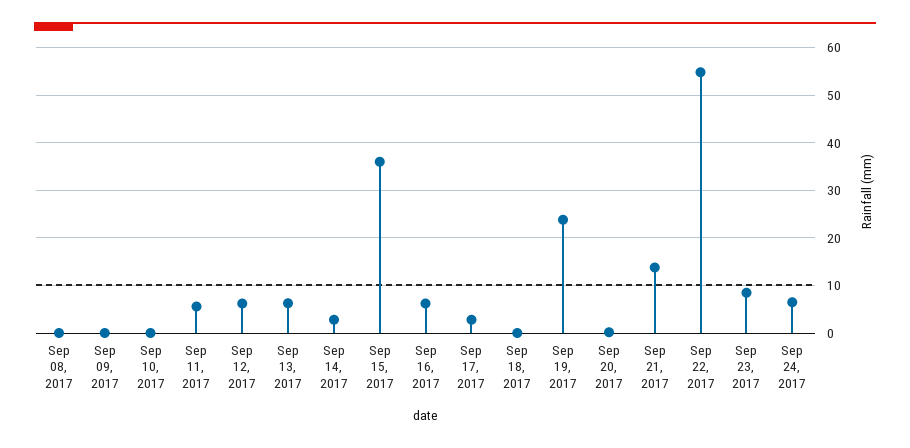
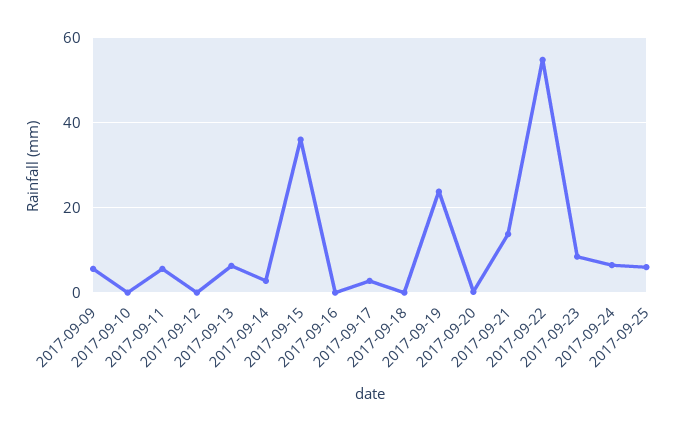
Sep 08, 2017: 0 -> none
Sep 09, 2017: 0 -> 6
Sep 12, 2017: 6 -> 0
Sep 16, 2017: 6 -> 0
2017-09-25: none -> 6

